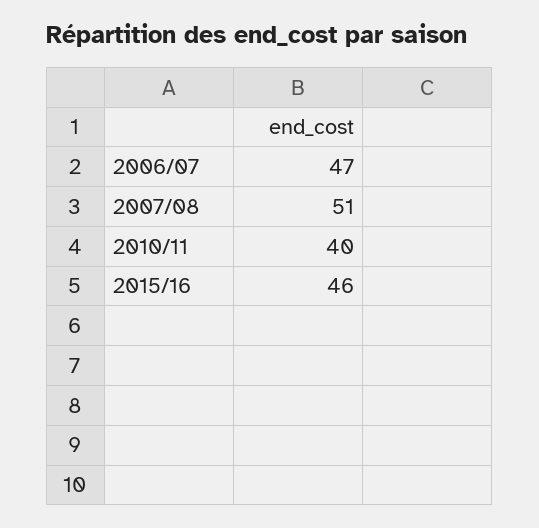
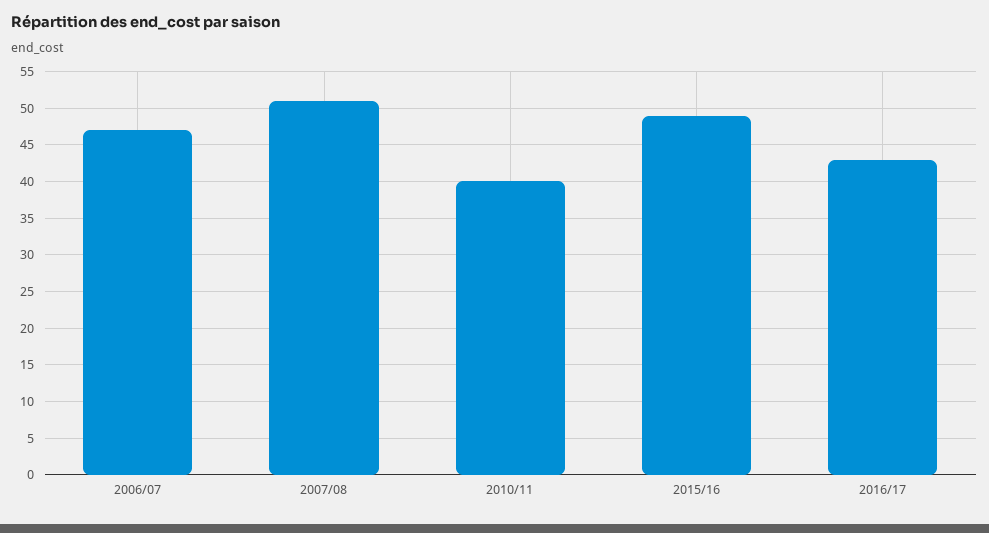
2015/16: 46 -> 49
2016/17: none -> 43

